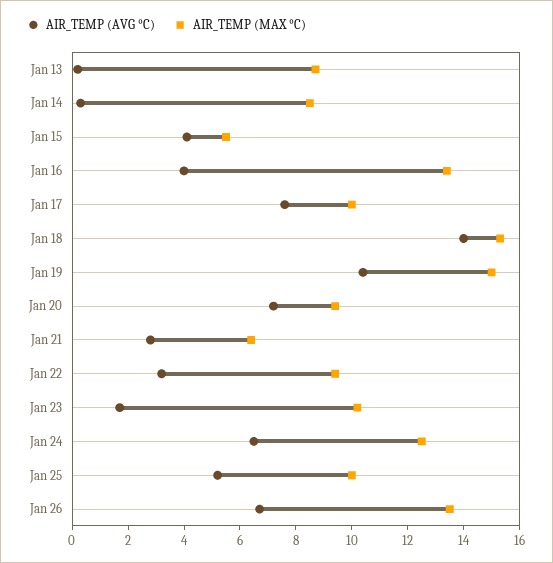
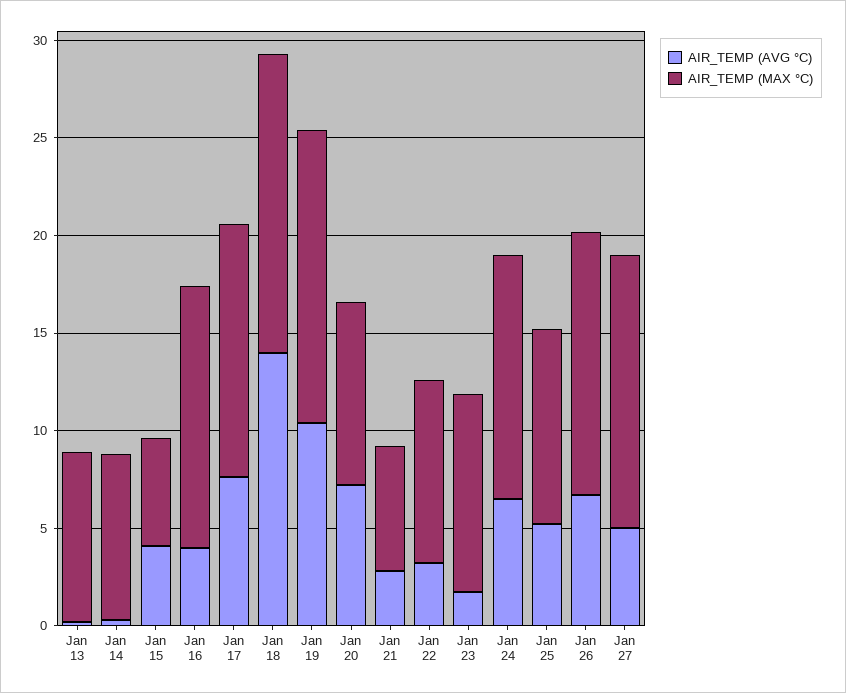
AIR_TEMP (MAX °C), Jan 17: 10 -> 13
AIR_TEMP (AVG °C), Jan 27: none -> 5
AIR_TEMP (MAX °C), Jan 27: none -> 14

